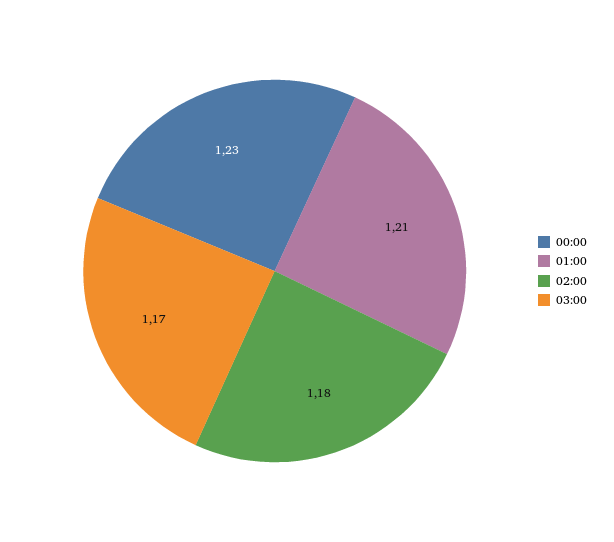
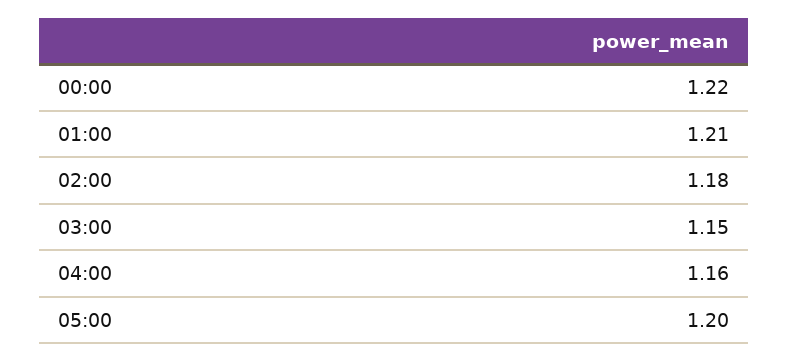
00:00: 1.23 -> 1.22
03:00: 1.17 -> 1.15
04:00: none -> 1.16
05:00: none -> 1.2

